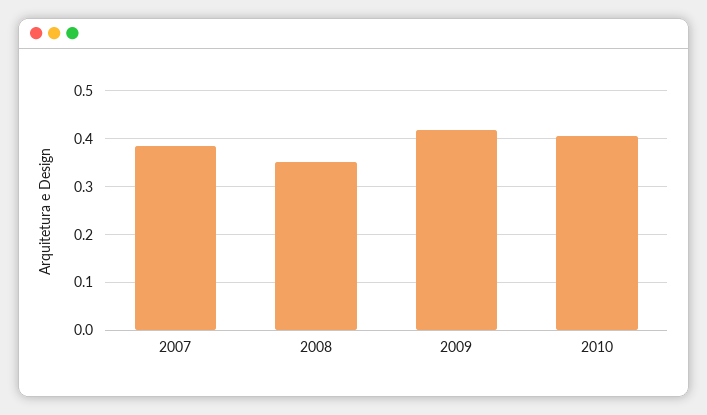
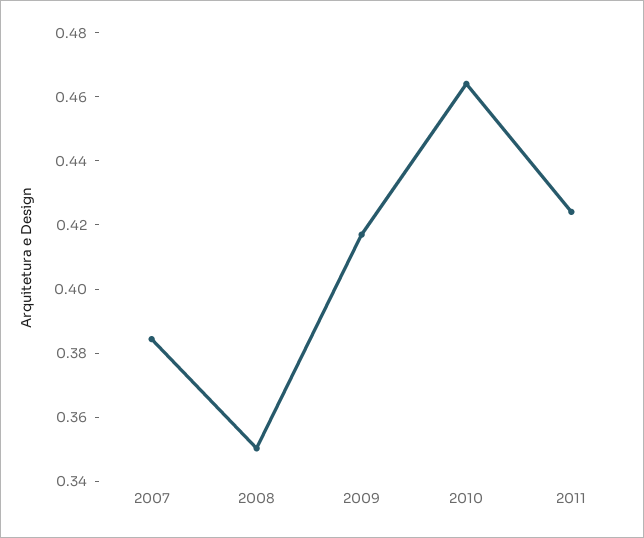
2010: 0.4 -> 0.465
2011: none -> 0.425

